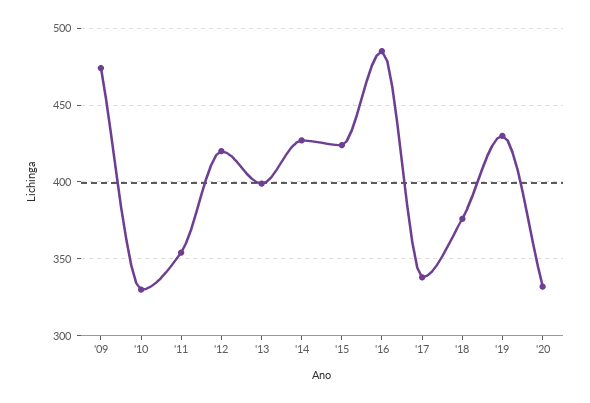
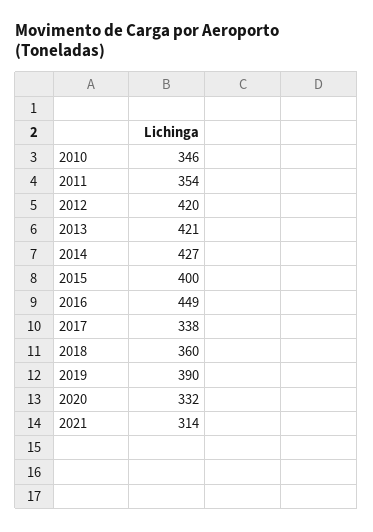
'09: 475 -> none
'10: 330 -> 346
'13: 400 -> 421
'15: 425 -> 400
'16: 485 -> 449
'18: 375 -> 360
'19: 430 -> 390
2021: none -> 314

